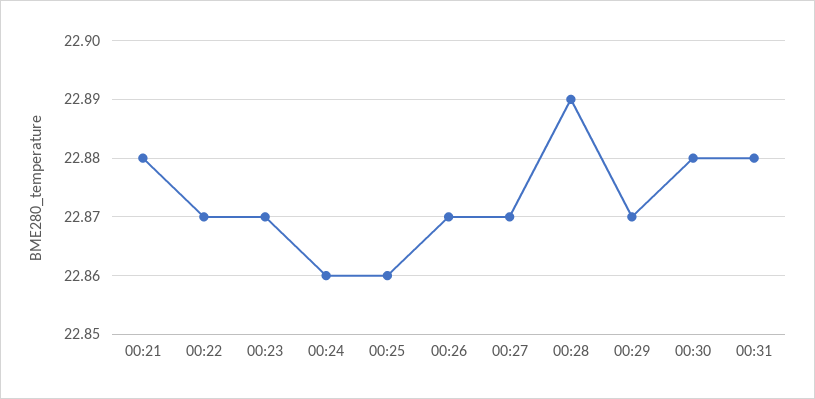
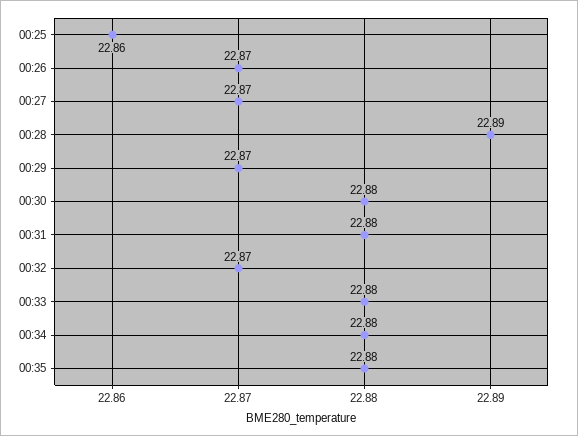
00:21: 22.88 -> none
00:22: 22.87 -> none
00:23: 22.87 -> none
00:24: 22.86 -> none
00:32: none -> 22.87
00:33: none -> 22.88
00:34: none -> 22.88
00:35: none -> 22.88

